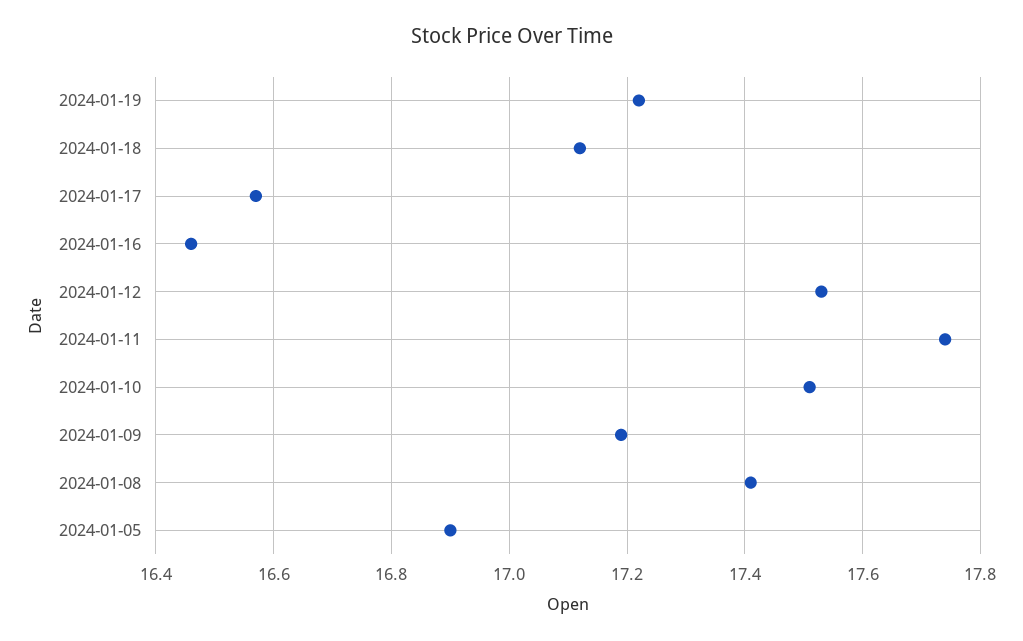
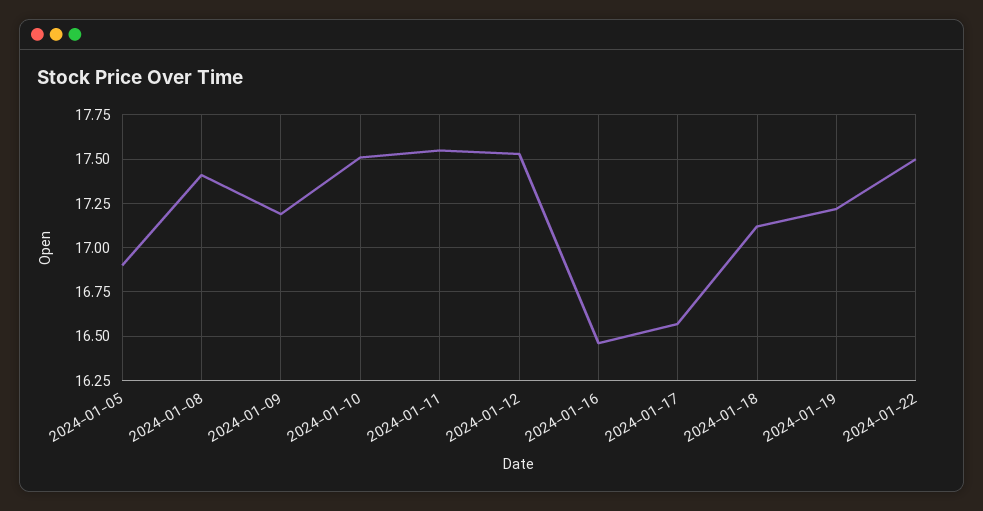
2024-01-11: 17.75 -> 17.55
2024-01-22: none -> 17.5

